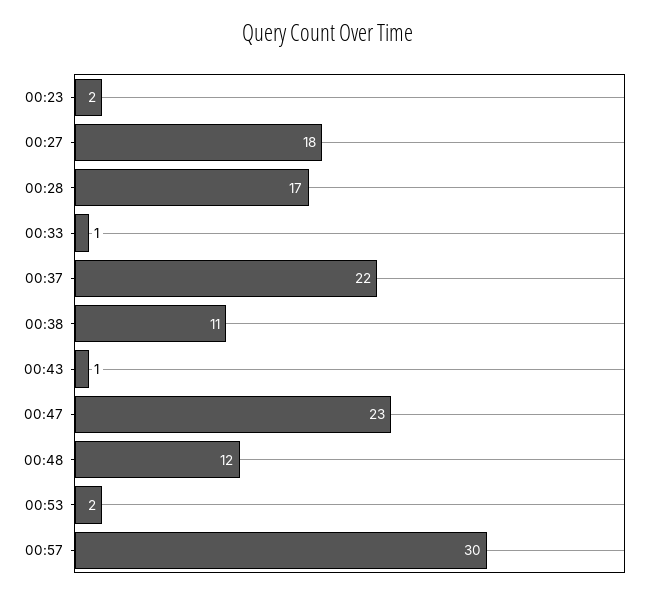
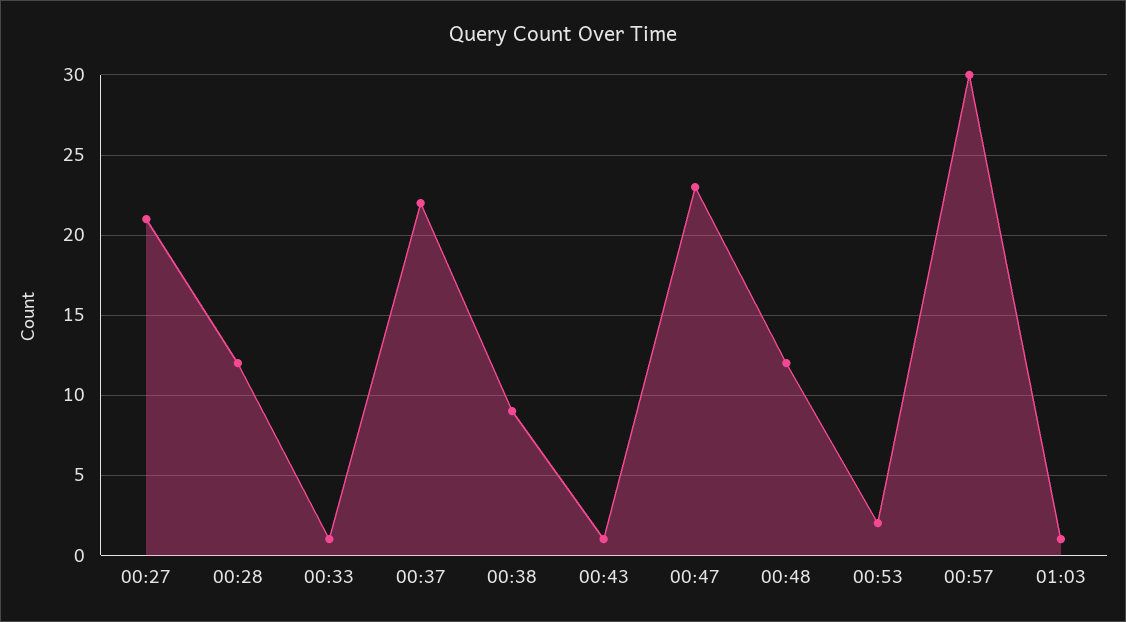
00:23: 2 -> none
00:27: 18 -> 21
00:28: 17 -> 12
00:38: 11 -> 9
01:03: none -> 1

